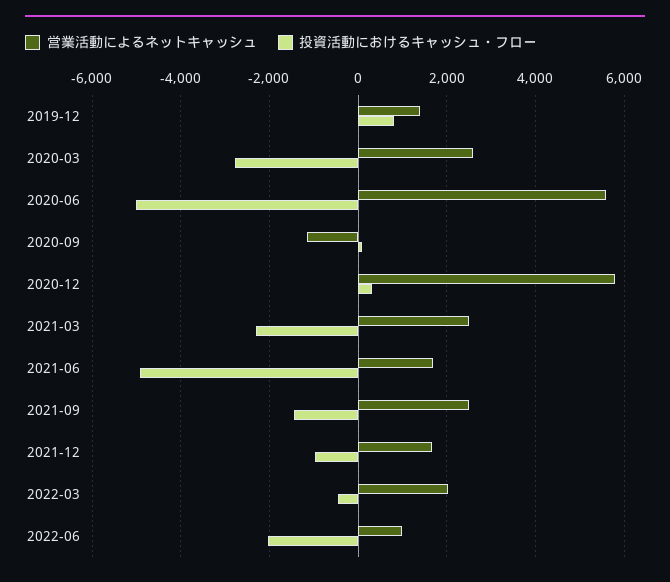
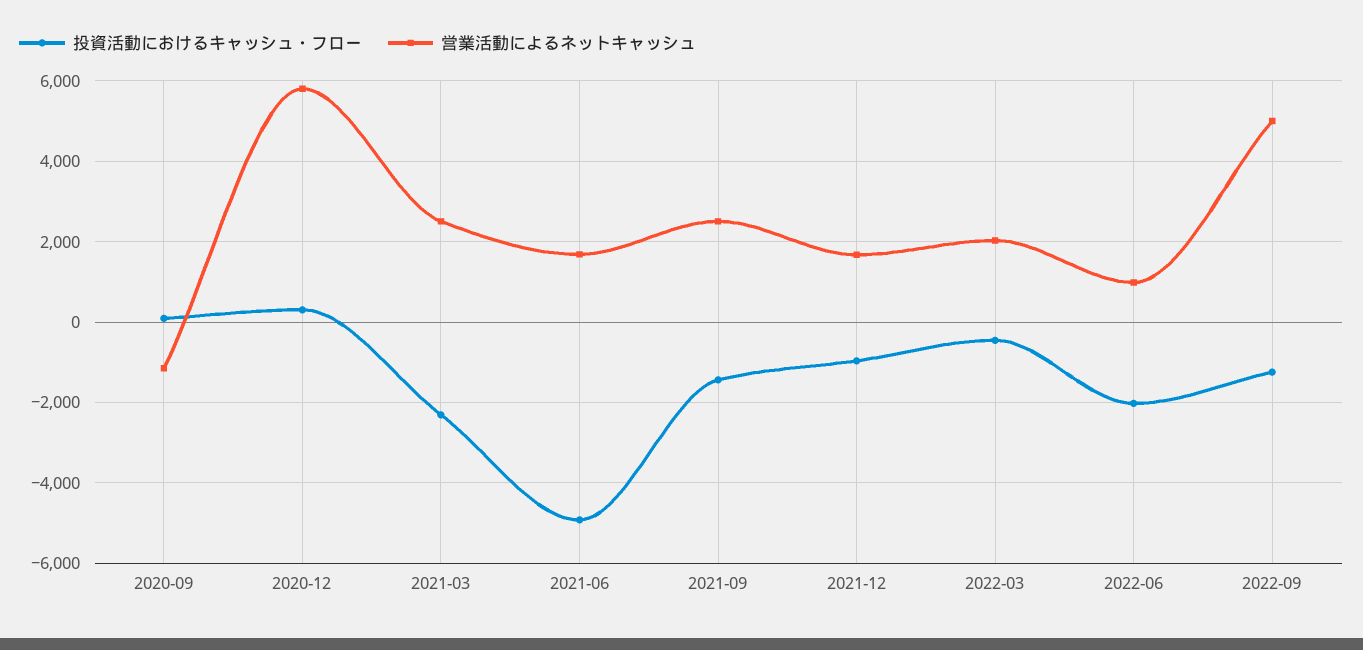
営業活動によるネットキャッシュ, 2019-12: 1400 -> none
投資活動におけるキャッシュ・フロー, 2019-12: 800 -> none
営業活動によるネットキャッシュ, 2020-03: 2600 -> none
投資活動におけるキャッシュ・フロー, 2020-03: -2800 -> none
営業活動によるネットキャッシュ, 2020-06: 5600 -> none
投資活動におけるキャッシュ・フロー, 2020-06: -5000 -> none
投資活動におけるキャッシュ・フロー, 2022-09: none -> -1200
営業活動によるネットキャッシュ, 2022-09: none -> 5000

